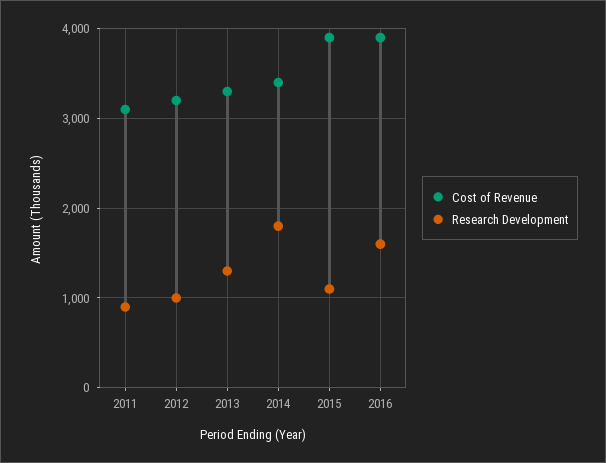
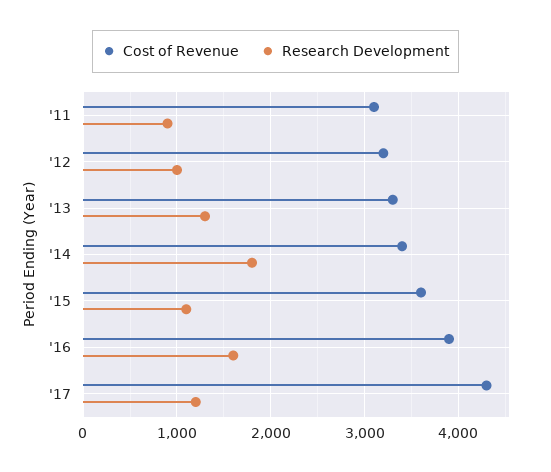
Cost of Revenue, 2015: 3900 -> 3600
Cost of Revenue, '17: none -> 4300
Research Development, '17: none -> 1200

